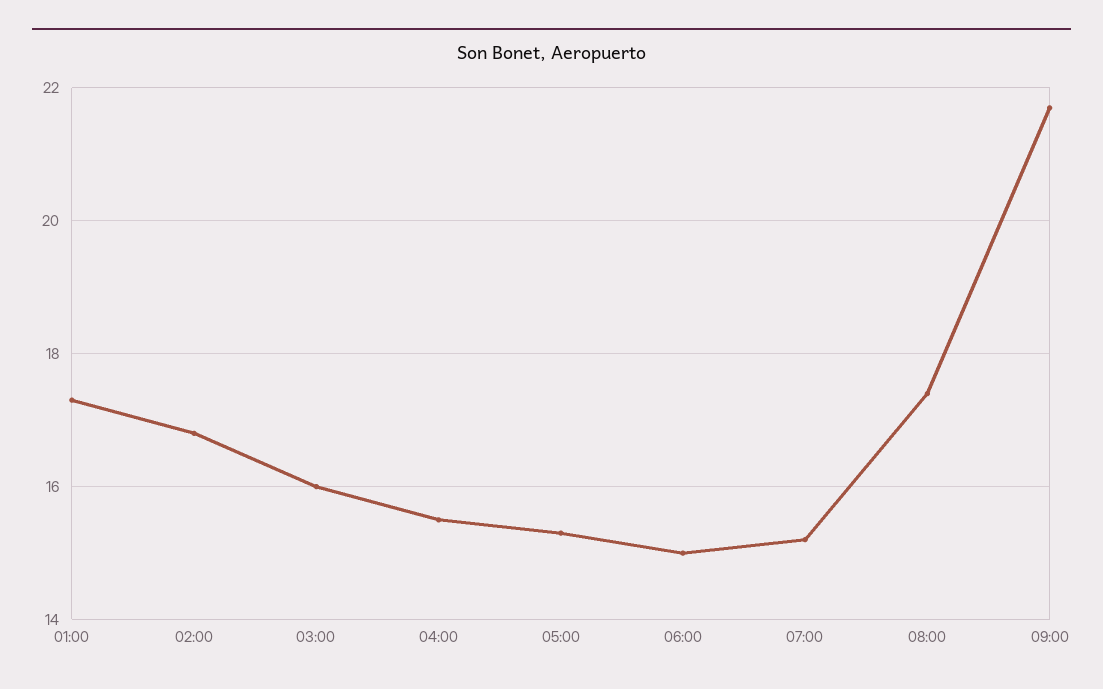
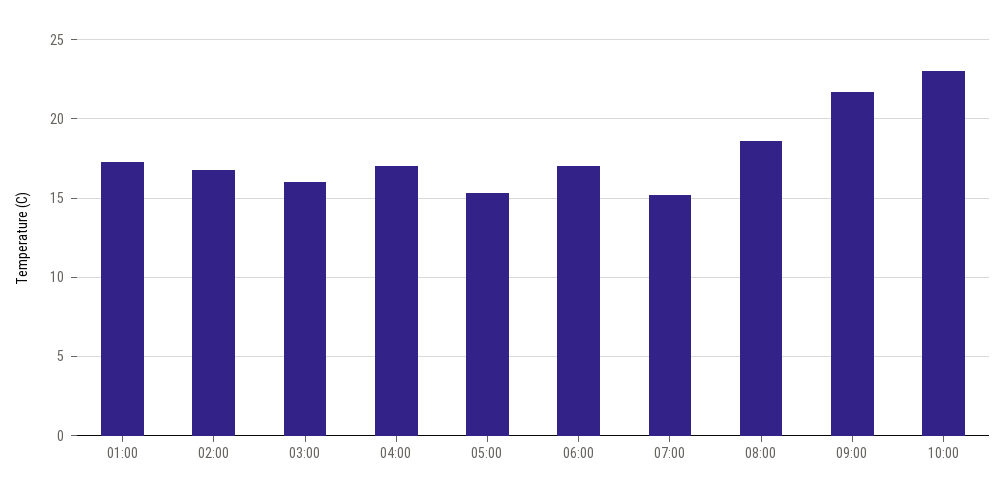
04:00: 15.5 -> 17
06:00: 15 -> 17
08:00: 17.5 -> 18.5
10:00: none -> 23

